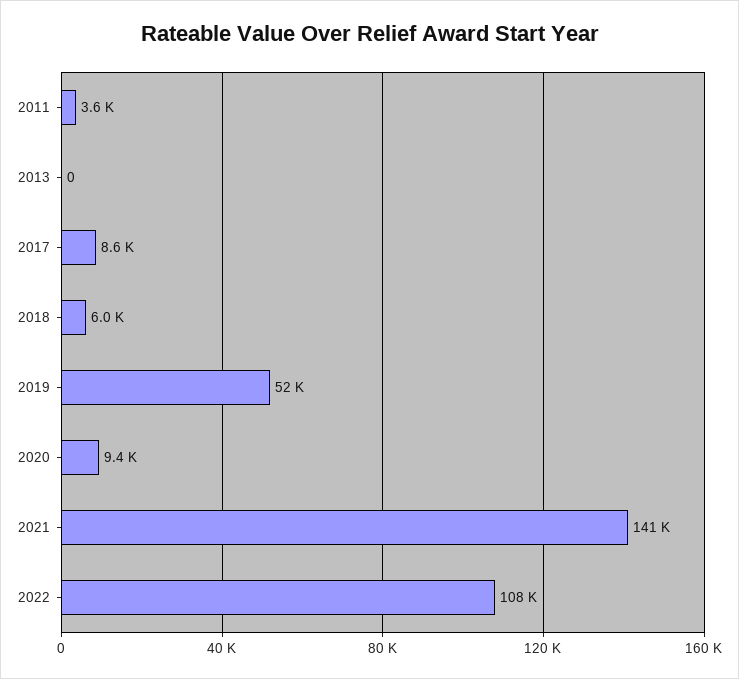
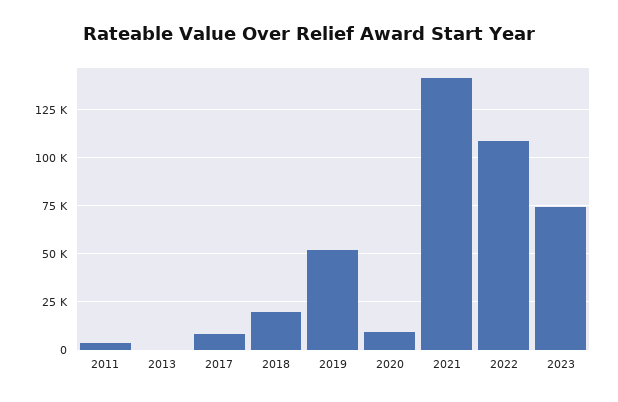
2018: 6000 -> 20000
2023: none -> 75000

